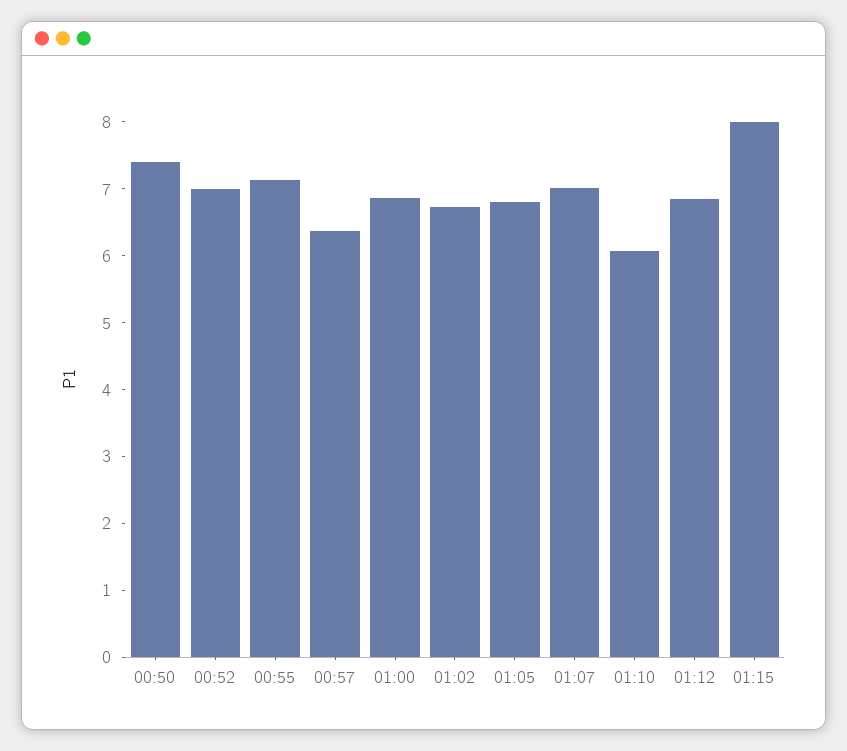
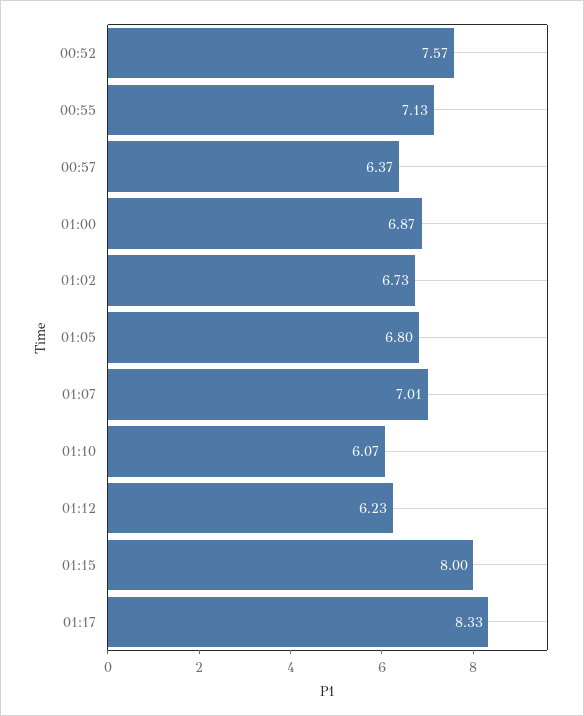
00:50: 7.4 -> none
00:52: 7 -> 7.57
01:12: 6.8 -> 6.23
01:17: none -> 8.33

